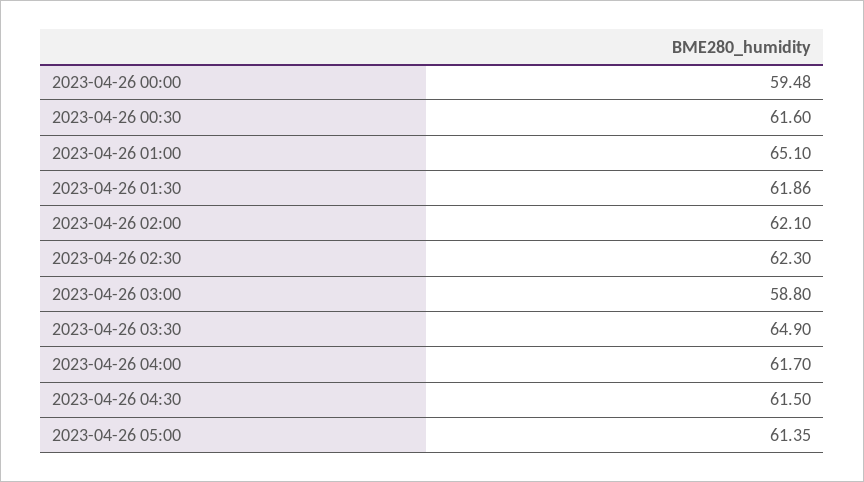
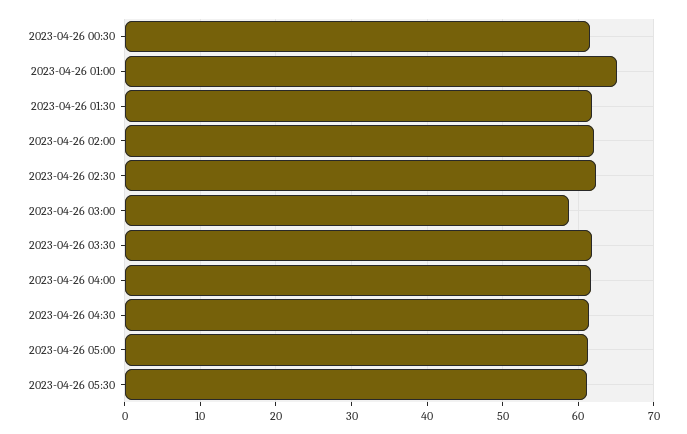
2023-04-26 00:00: 59.48 -> none
2023-04-26 03:30: 64.9 -> 62
2023-04-26 05:30: none -> 61

